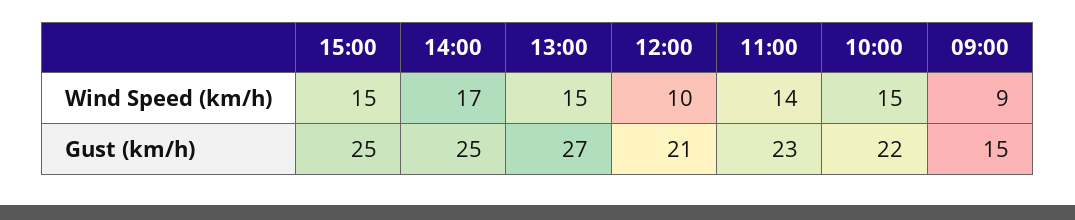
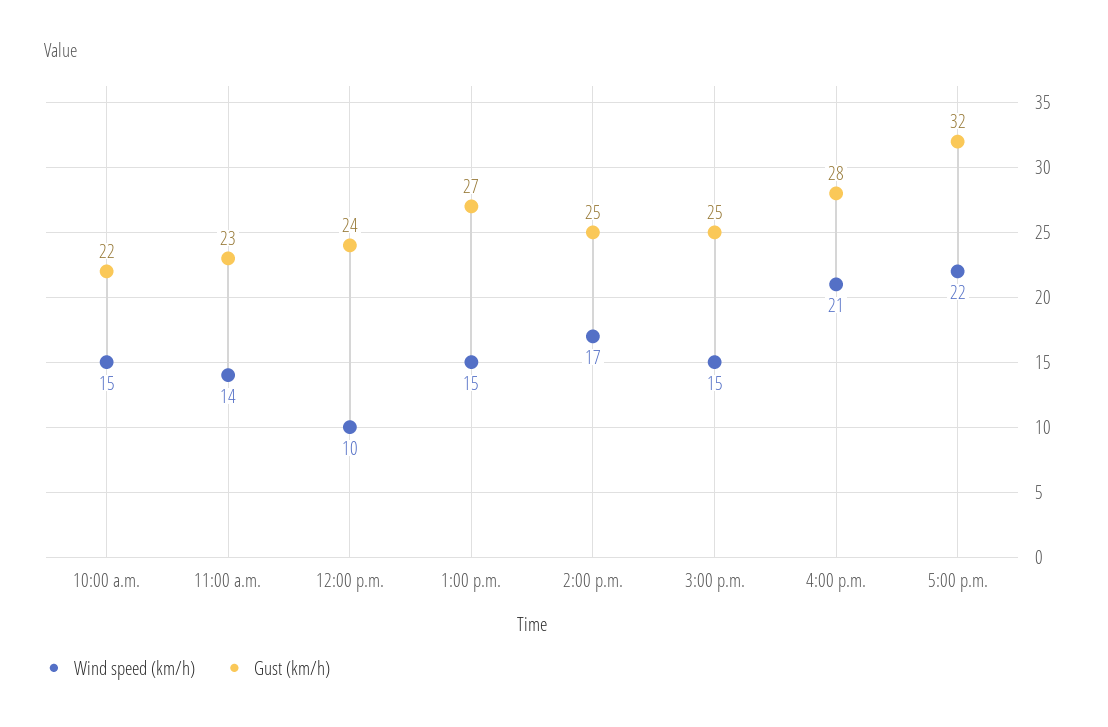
Wind Speed (km/h), 09:00: 9 -> none
Gust (km/h), 12:00: 21 -> 24
Gust (km/h), 09:00: 15 -> none
Wind Speed (km/h), 4:00 p.m.: none -> 21
Gust (km/h), 4:00 p.m.: none -> 28
Wind Speed (km/h), 5:00 p.m.: none -> 22
Gust (km/h), 5:00 p.m.: none -> 32

